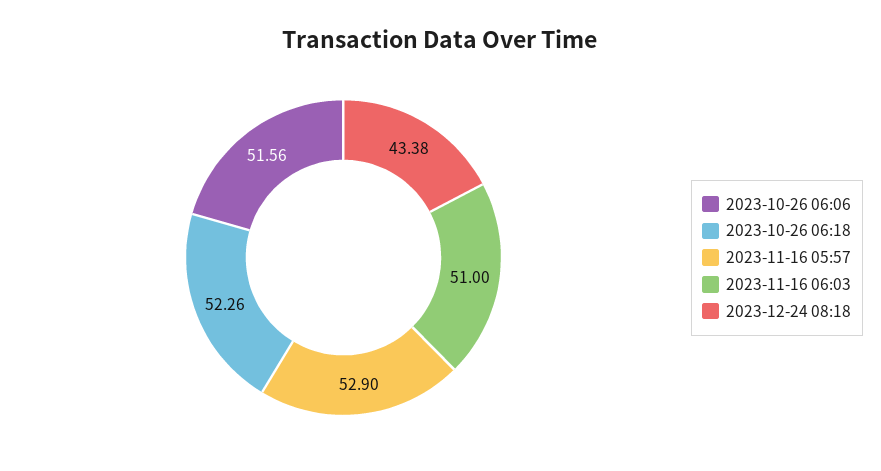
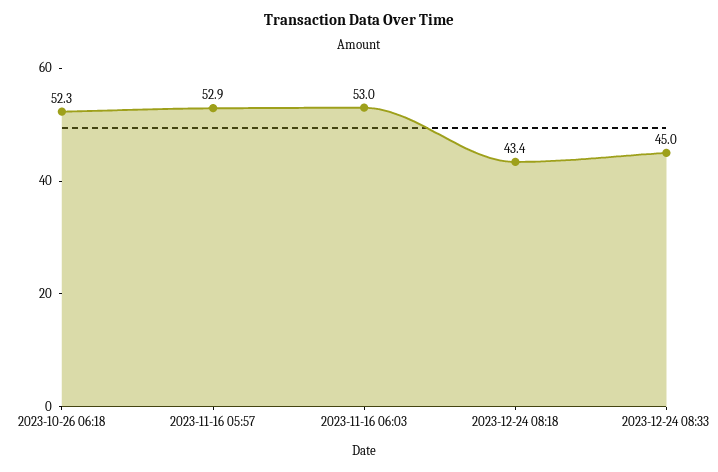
2023-10-26 06:06: 51.56 -> none
2023-11-16 06:03: 51 -> 53
2023-12-24 08:33: none -> 45

